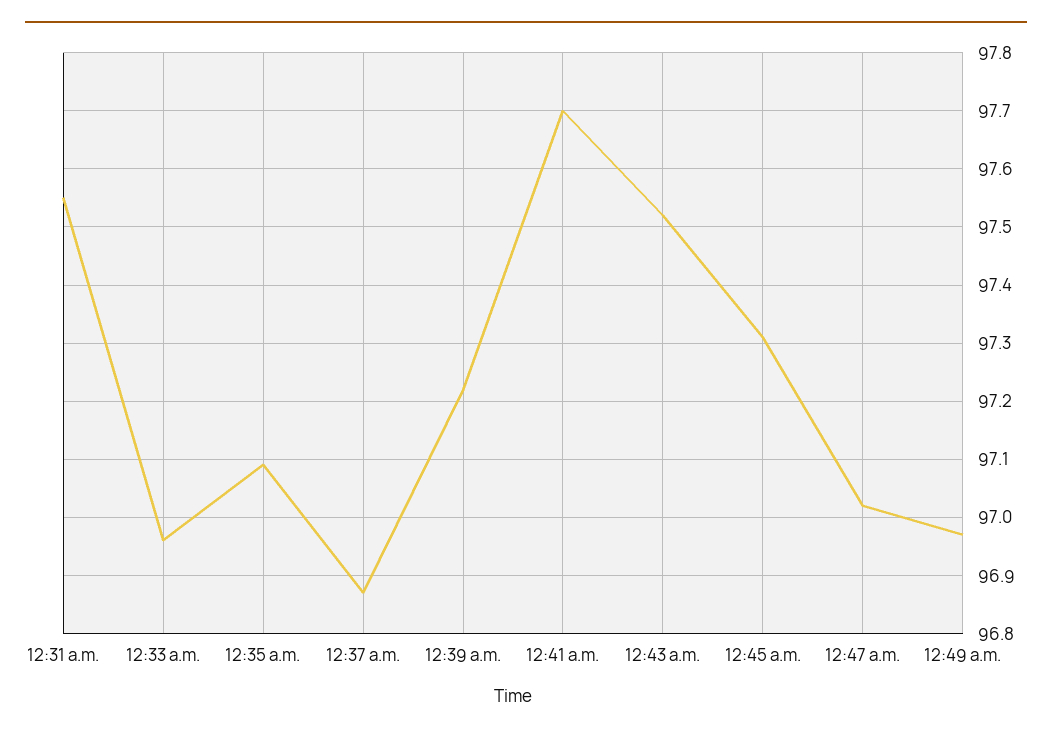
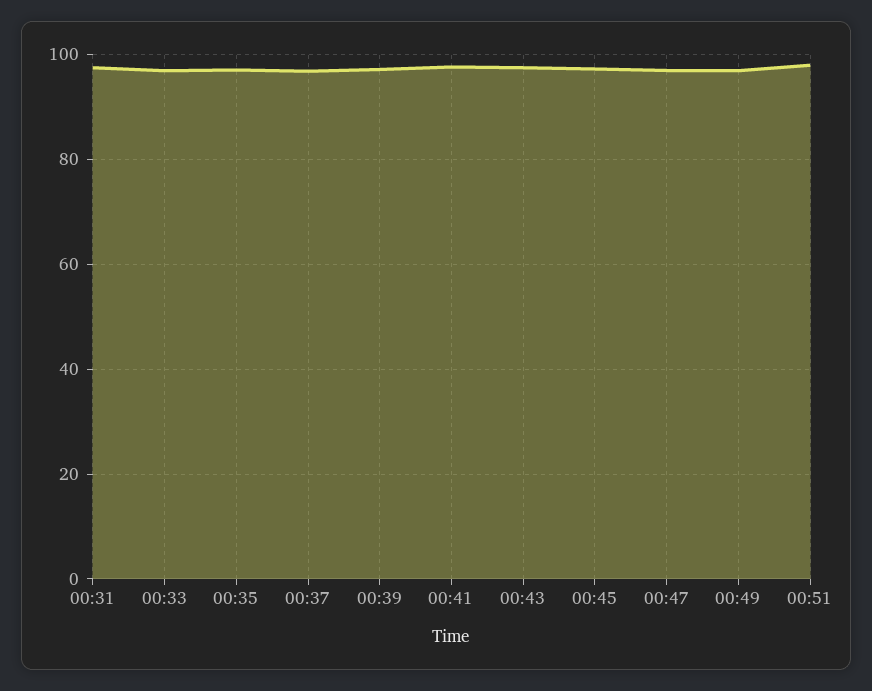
00:51: none -> 98

